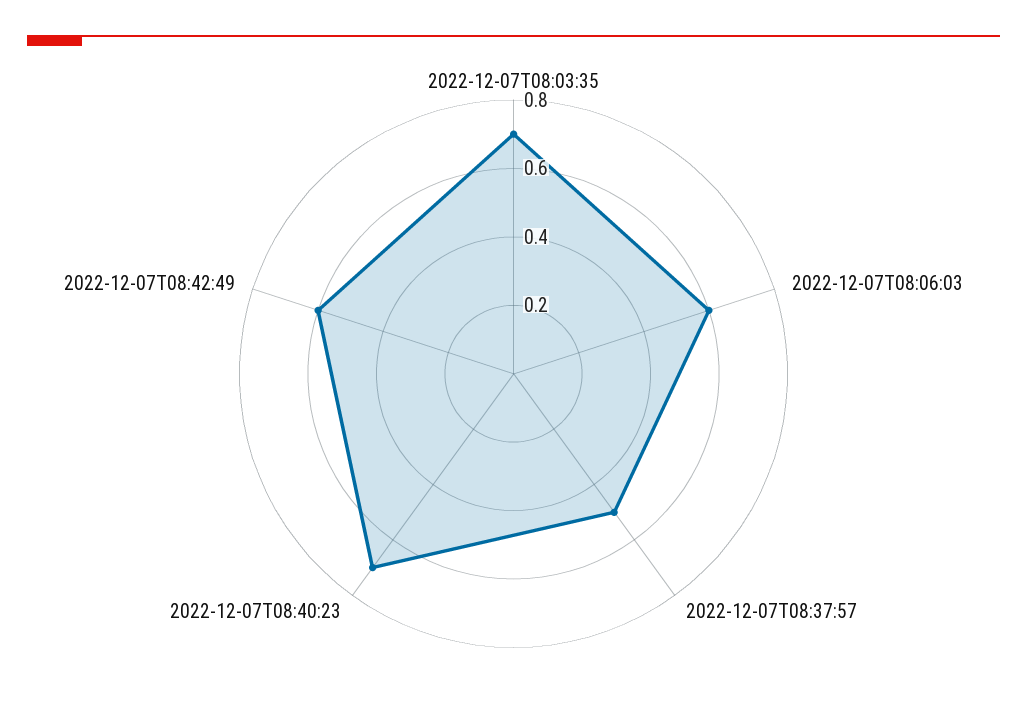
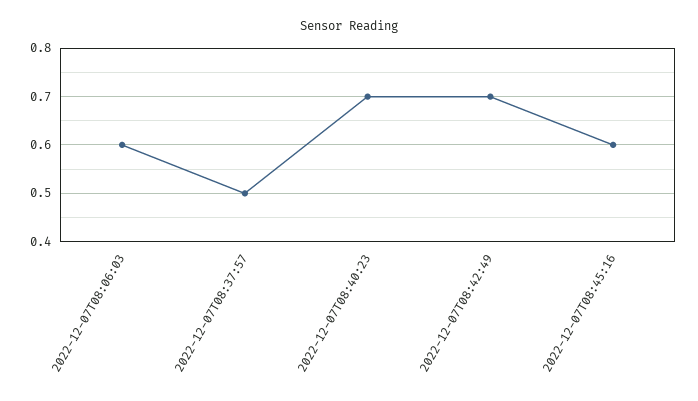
2022-12-07T08:03:35: 0.7 -> none
2022-12-07T08:42:49: 0.6 -> 0.7
2022-12-07T08:45:16: none -> 0.6

